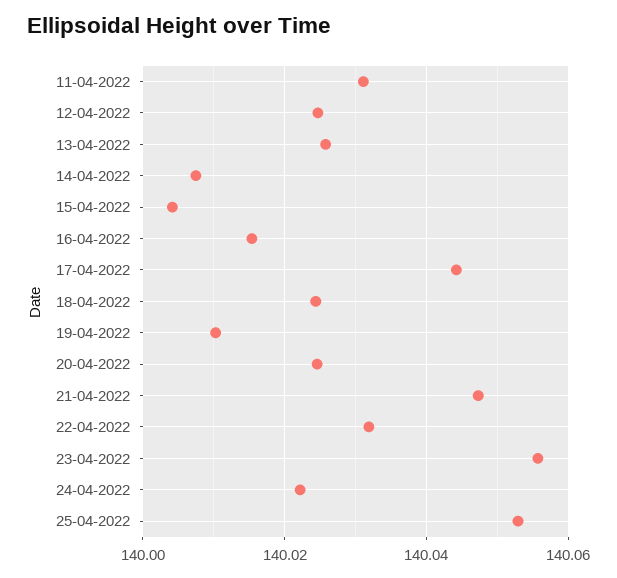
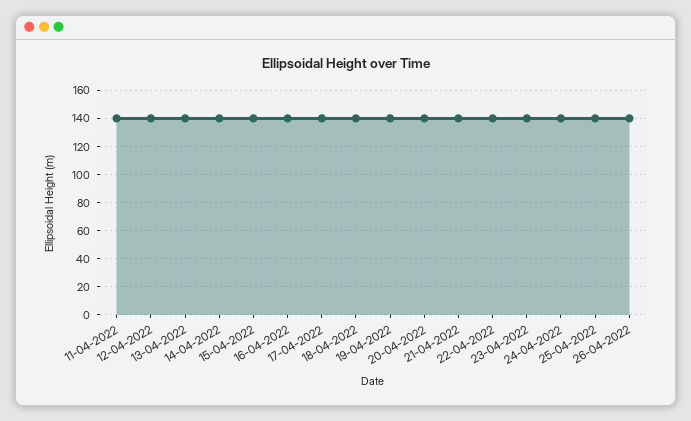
26-04-2022: none -> 140

